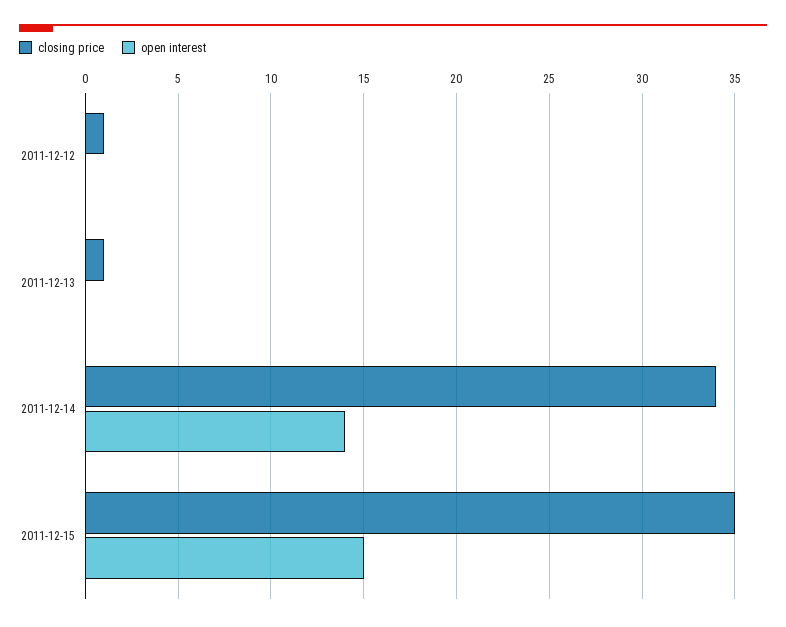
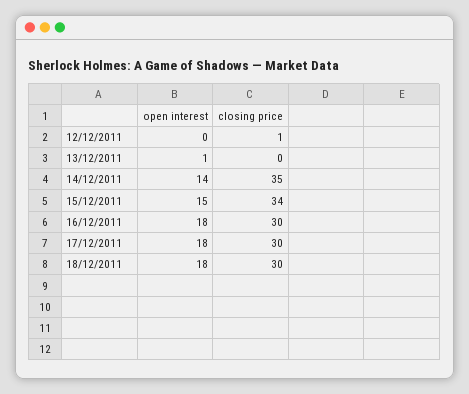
closing price, 2011-12-13: 1 -> 0
open interest, 2011-12-13: 0 -> 1
closing price, 2011-12-14: 34 -> 35
closing price, 2011-12-15: 35 -> 34
open interest, 16/12/2011: none -> 18
closing price, 16/12/2011: none -> 30
open interest, 17/12/2011: none -> 18
closing price, 17/12/2011: none -> 30
open interest, 18/12/2011: none -> 18
closing price, 18/12/2011: none -> 30

